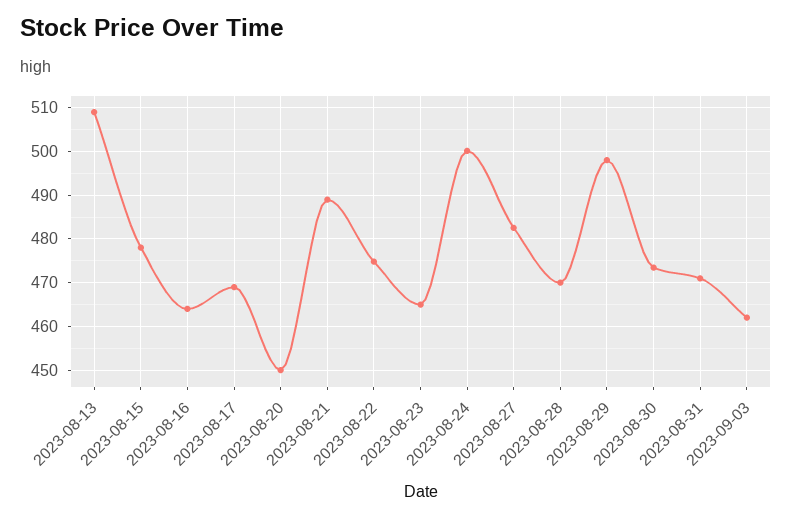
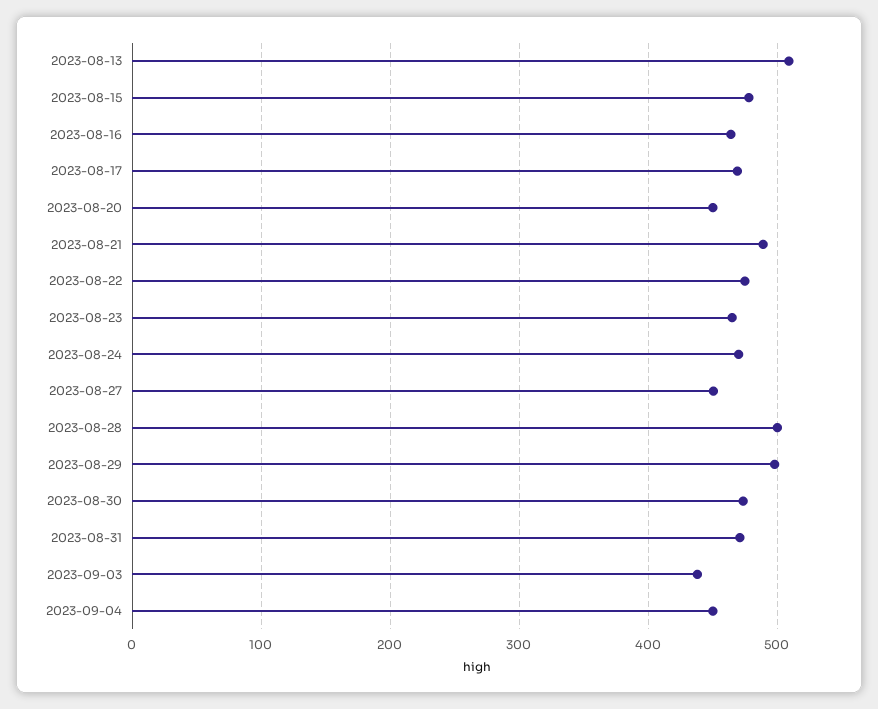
2023-08-24: 500 -> 470
2023-08-27: 482 -> 450
2023-08-28: 470 -> 500
2023-09-03: 462 -> 440
2023-09-04: none -> 450

